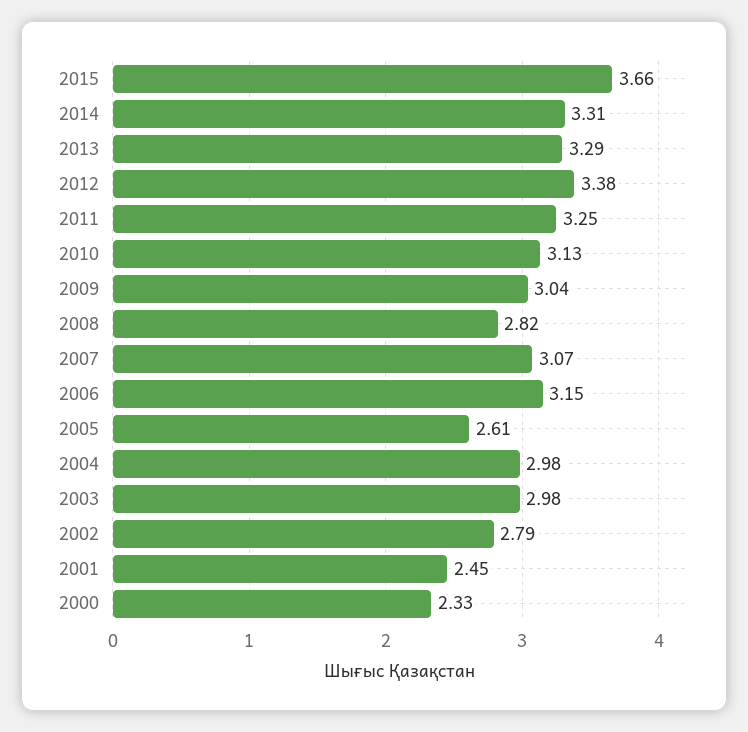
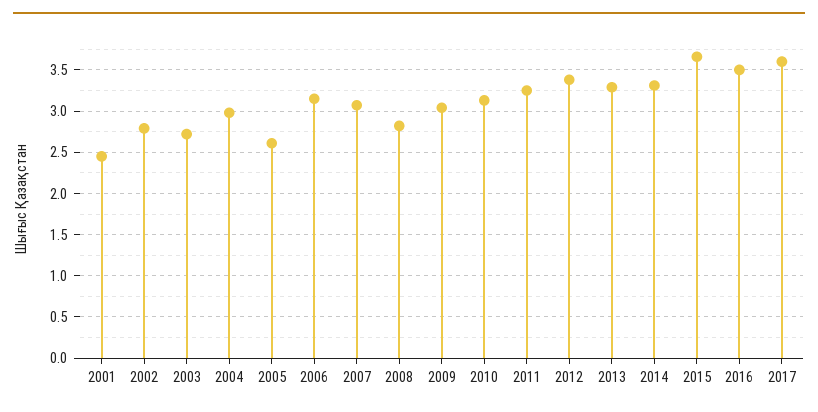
2003: 2.98 -> 2.7
2000: 2.33 -> none
2016: none -> 3.5
2017: none -> 3.6

